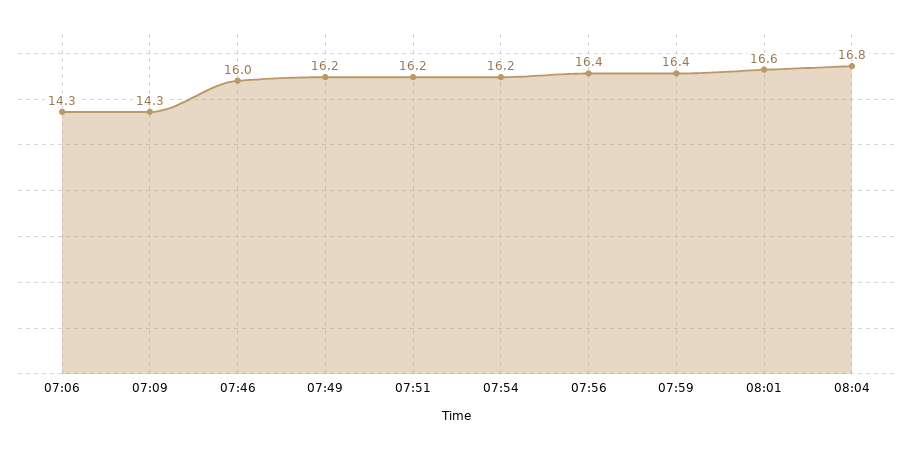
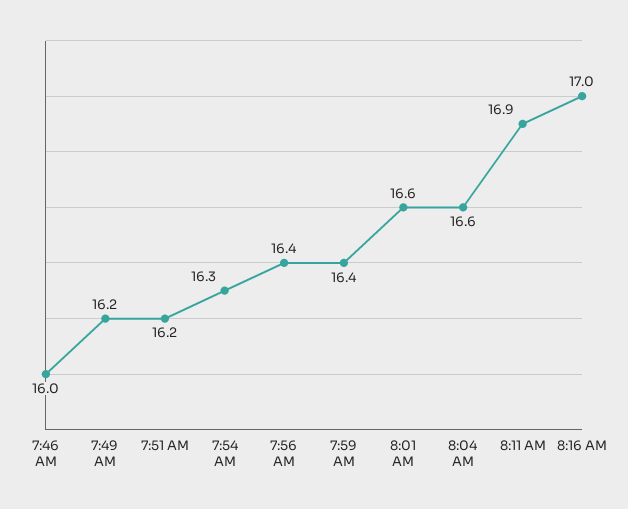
07:06: 14.3 -> none
07:09: 14.3 -> none
07:54: 16.2 -> 16.3
08:04: 16.8 -> 16.6
8:11 AM: none -> 16.9
8:16 AM: none -> 17

